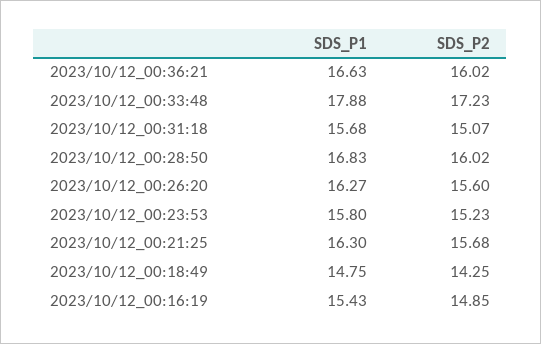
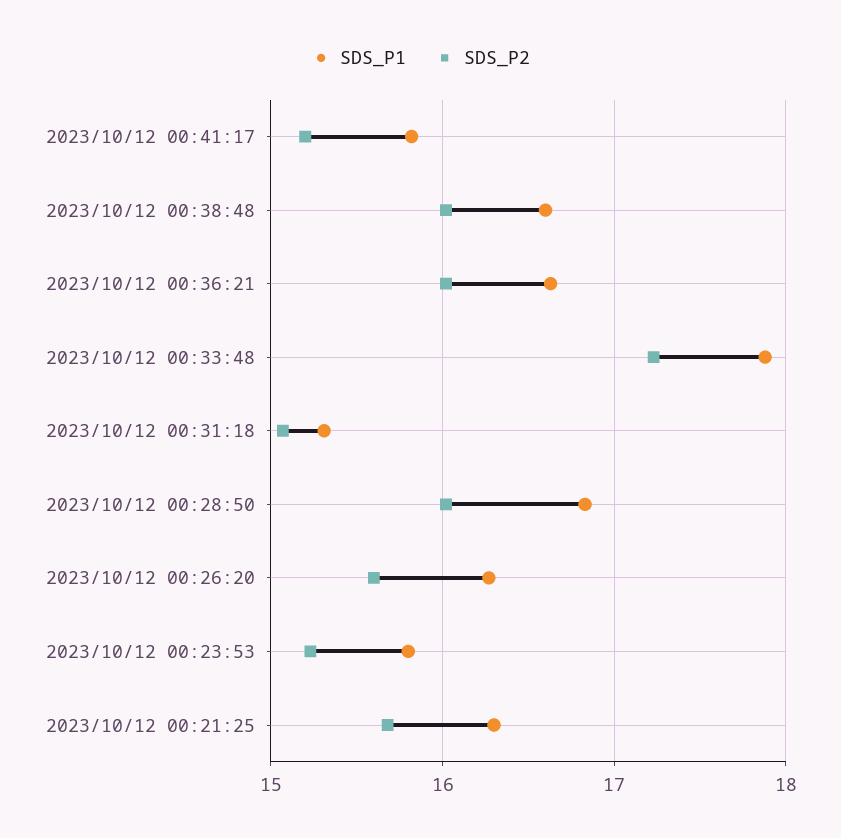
SDS_P1, 2023/10/12_00:31:18: 15.68 -> 15.3
SDS_P1, 2023/10/12_00:18:49: 14.75 -> none
SDS_P2, 2023/10/12_00:18:49: 14.25 -> none
SDS_P1, 2023/10/12_00:16:19: 15.43 -> none
SDS_P2, 2023/10/12_00:16:19: 14.85 -> none
SDS_P1, 2023/10/12 00:41:17: none -> 15.8
SDS_P2, 2023/10/12 00:41:17: none -> 15.2
SDS_P1, 2023/10/12 00:38:48: none -> 16.6
SDS_P2, 2023/10/12 00:38:48: none -> 16

